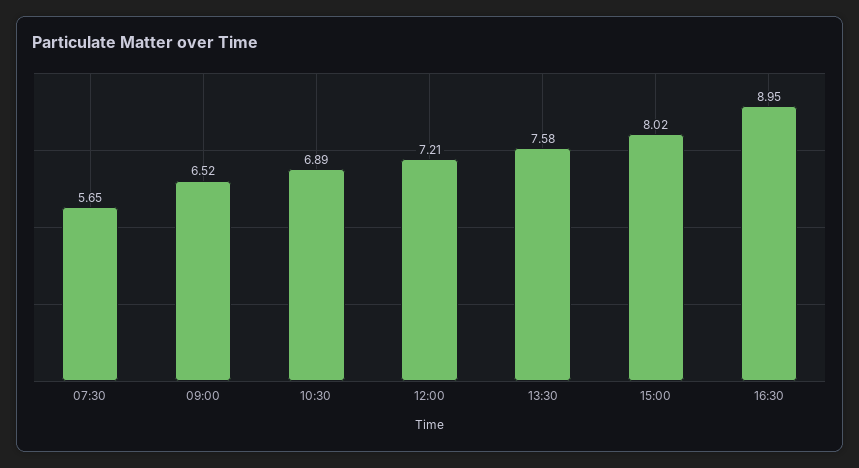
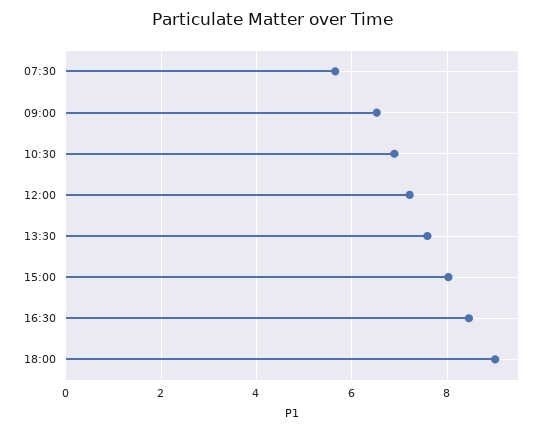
16:30: 8.95 -> 8.4
18:00: none -> 9

